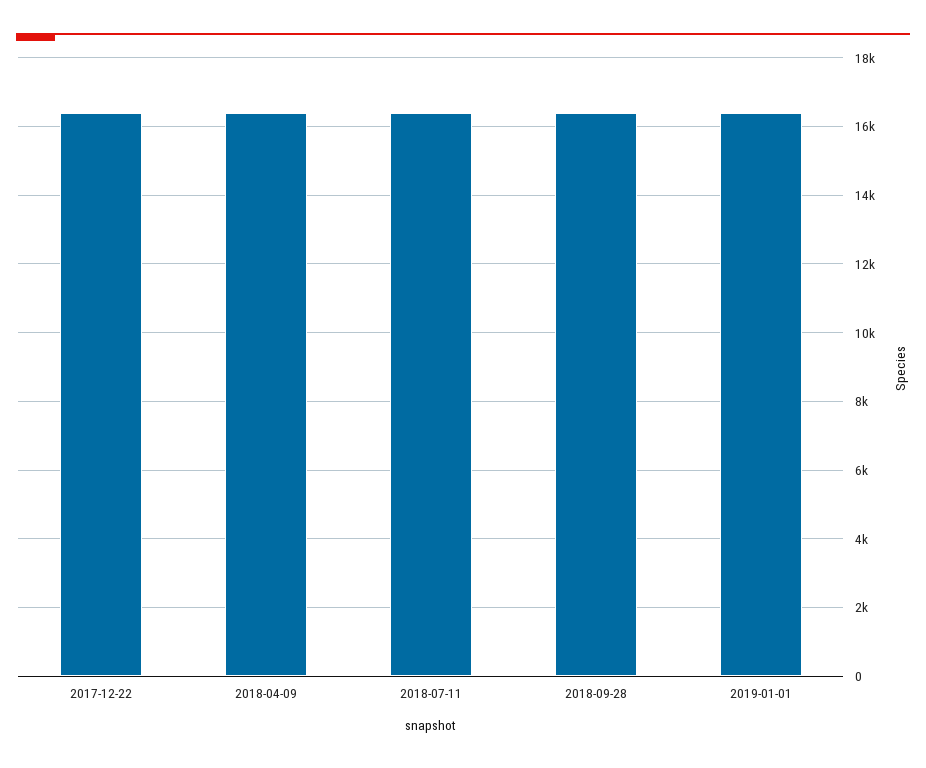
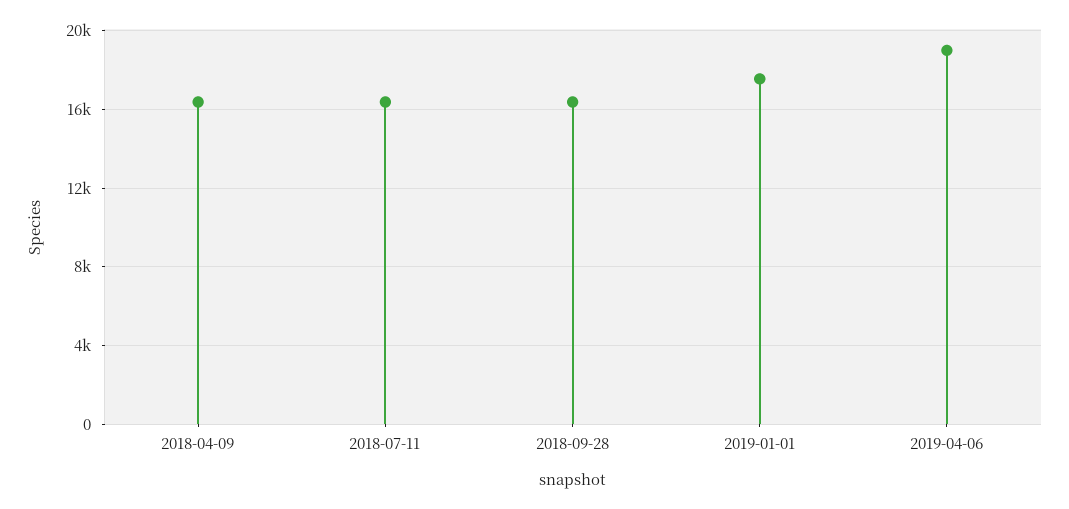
2017-12-22: 16400 -> none
2019-01-01: 16400 -> 17500
2019-04-06: none -> 19000

